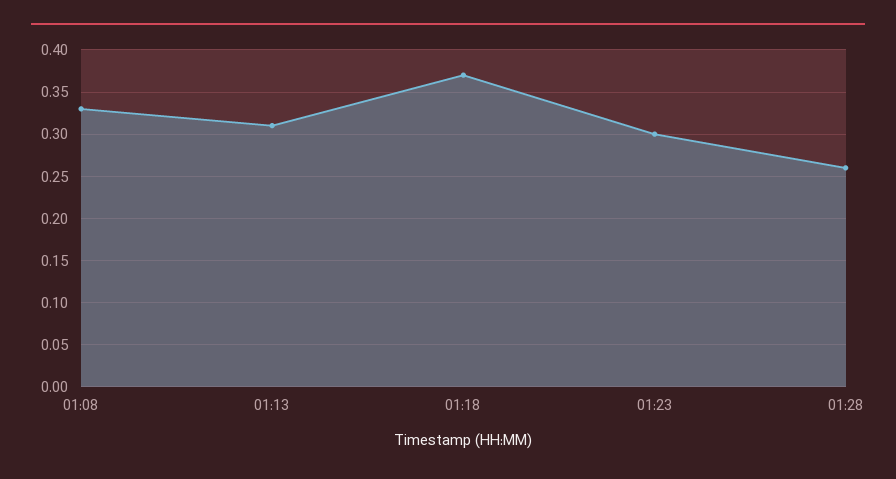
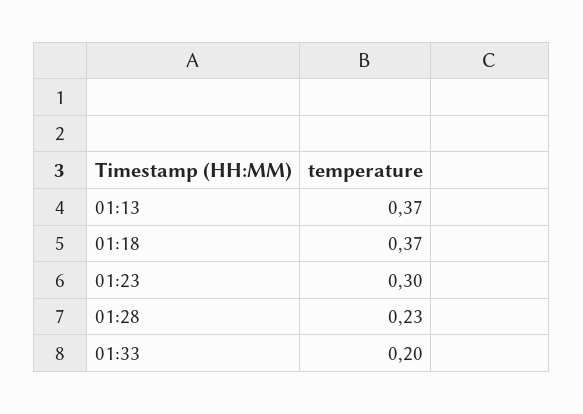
01:08: 0.33 -> none
01:13: 0.31 -> 0.37
01:28: 0.26 -> 0.23
01:33: none -> 0.2

